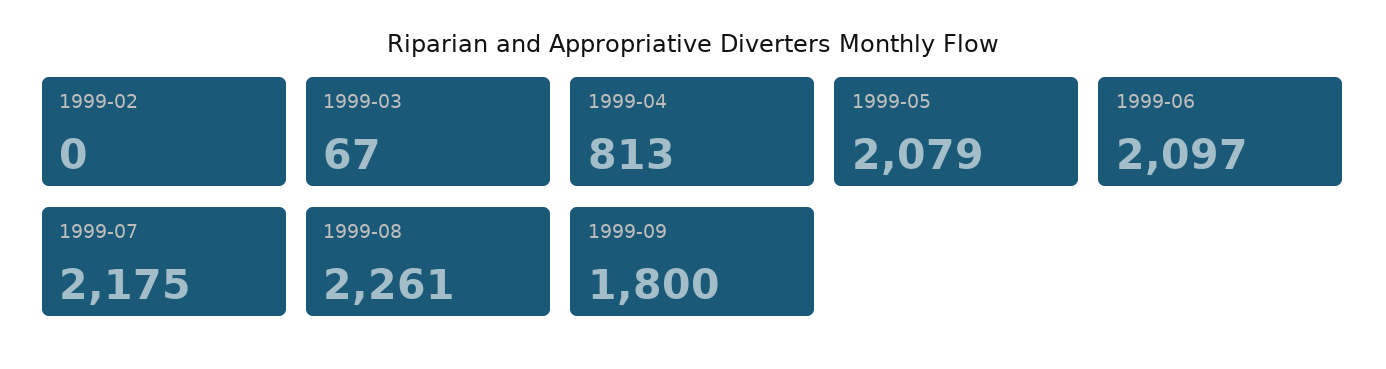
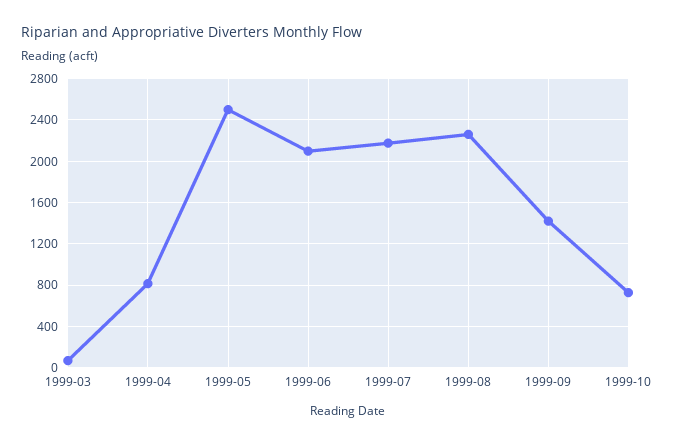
1999-02: 0 -> none
1999-05: 2079 -> 2500
1999-09: 1800 -> 1400
1999-10: none -> 700

